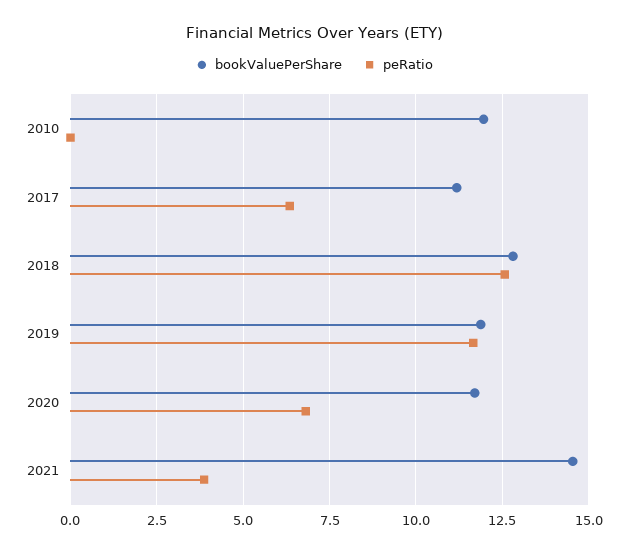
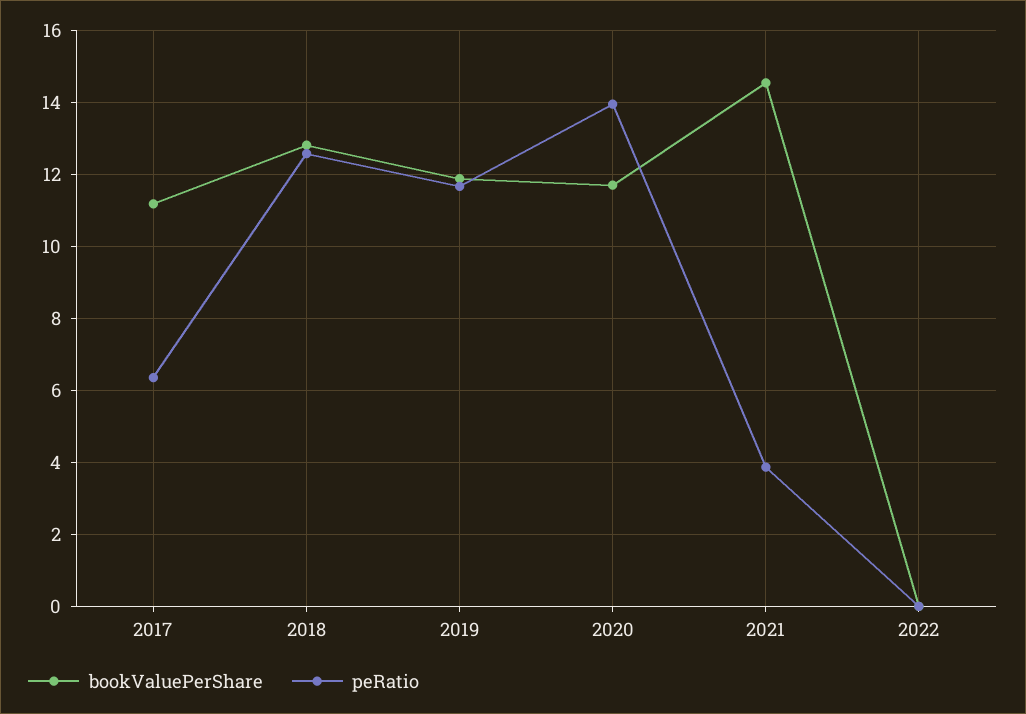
bookValuePerShare, 2010: 12 -> none
peRatio, 2010: 0 -> none
peRatio, 2020: 6.75 -> 14
bookValuePerShare, 2022: none -> 0
peRatio, 2022: none -> 0

